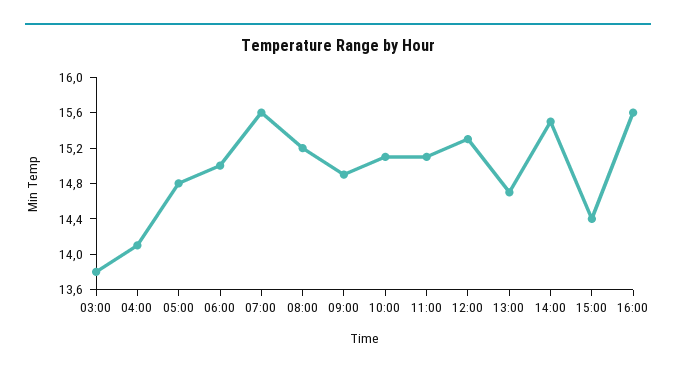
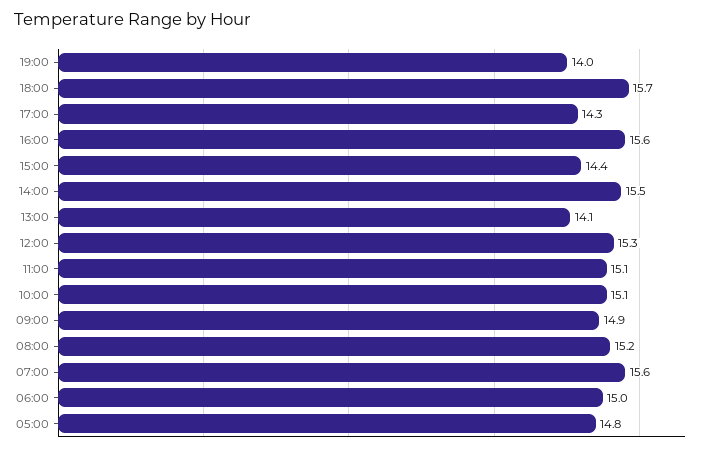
03:00: 13.8 -> none
04:00: 14.1 -> none
13:00: 14.7 -> 14.1
19:00: none -> 14
18:00: none -> 15.7
17:00: none -> 14.3

